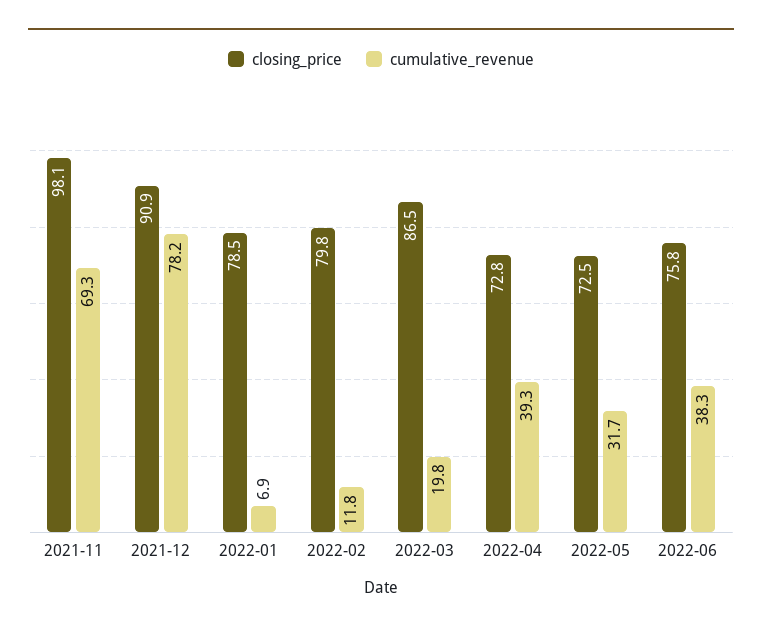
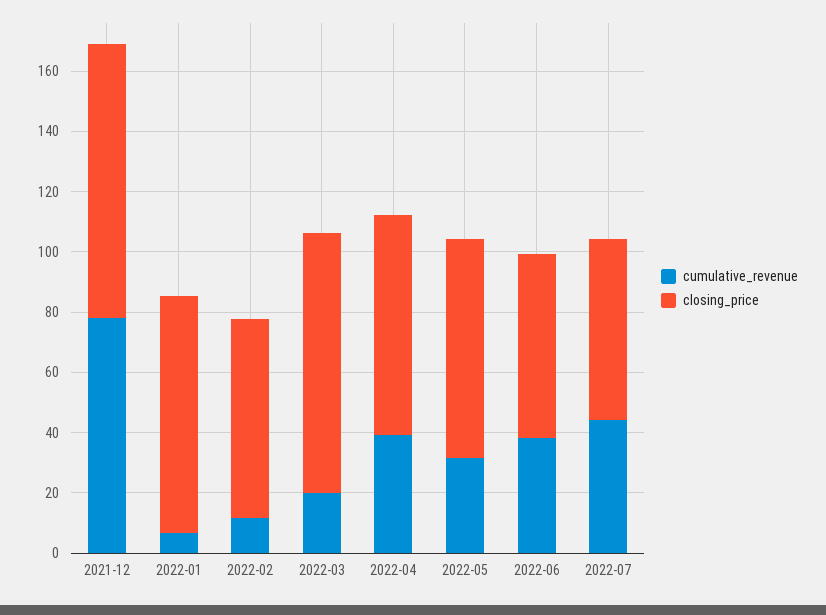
closing_price, 2021-11: 98.1 -> none
cumulative_revenue, 2021-11: 69.3 -> none
closing_price, 2022-02: 79.8 -> 65
closing_price, 2022-06: 75.8 -> 60
cumulative_revenue, 2022-07: none -> 45
closing_price, 2022-07: none -> 60

